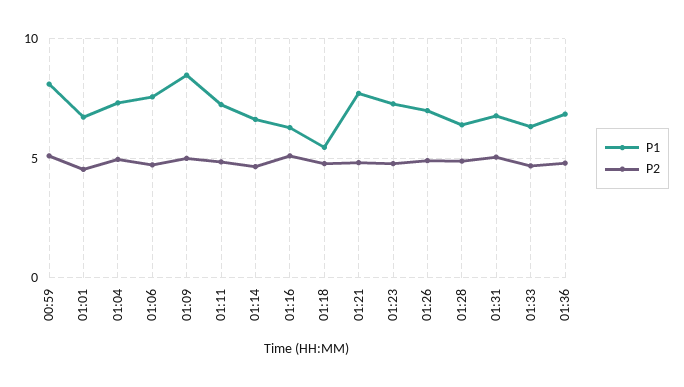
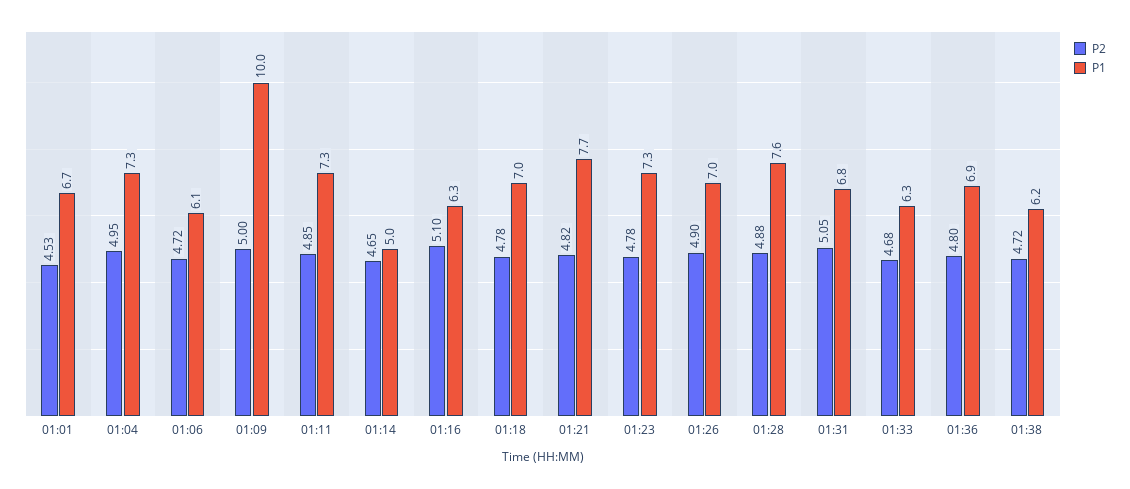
P1, 00:59: 8 -> none
P2, 00:59: 5 -> none
P1, 01:06: 7.5 -> 6.1
P1, 01:09: 8.5 -> 10
P1, 01:14: 6.5 -> 5
P1, 01:18: 5.5 -> 7
P1, 01:28: 6.5 -> 7.6
P2, 01:38: none -> 4.72
P1, 01:38: none -> 6.2

